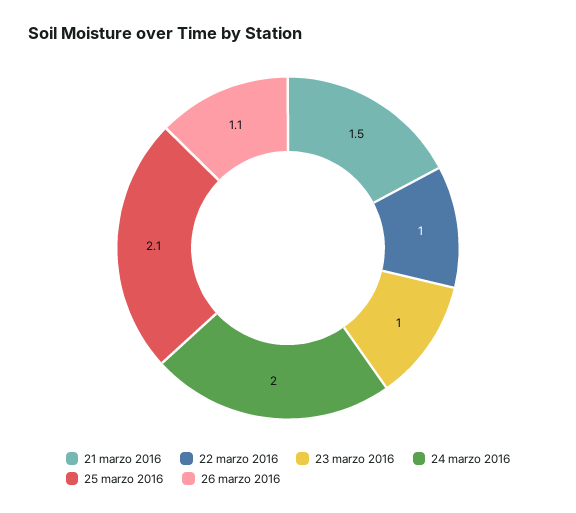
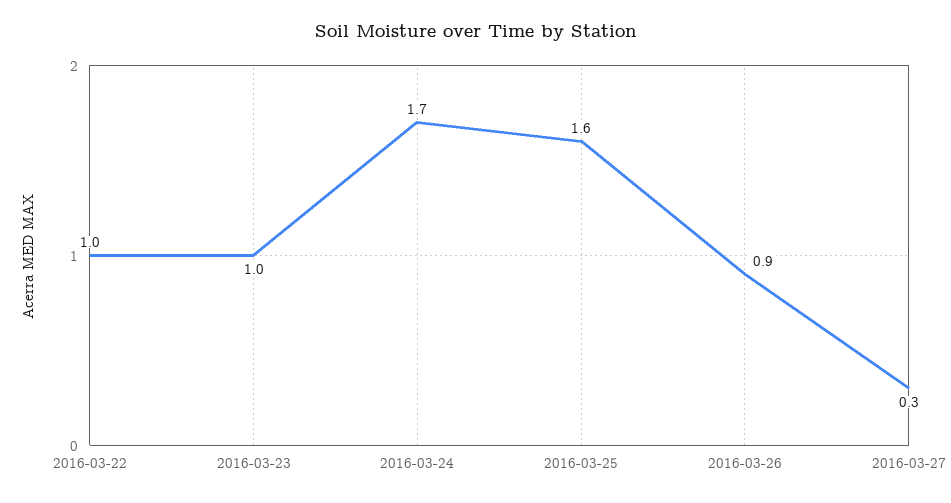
21 marzo 2016: 1.5 -> none
24 marzo 2016: 2 -> 1.7
25 marzo 2016: 2.1 -> 1.6
26 marzo 2016: 1.1 -> 0.9
2016-03-27: none -> 0.3

